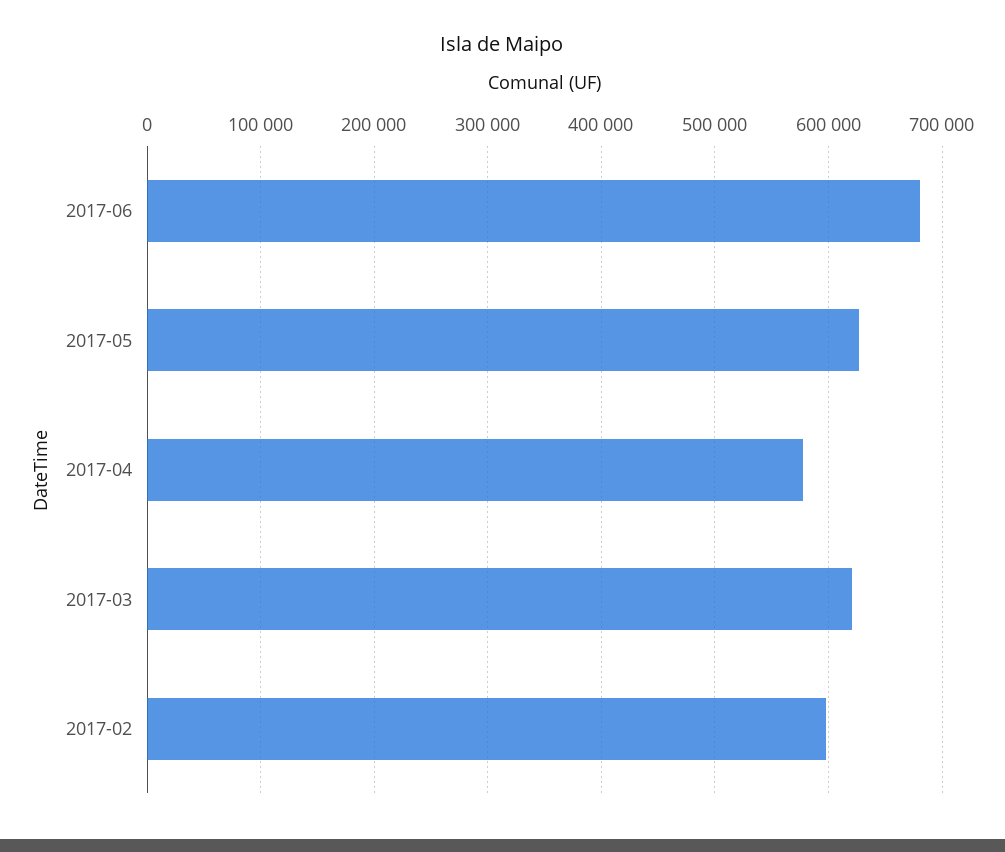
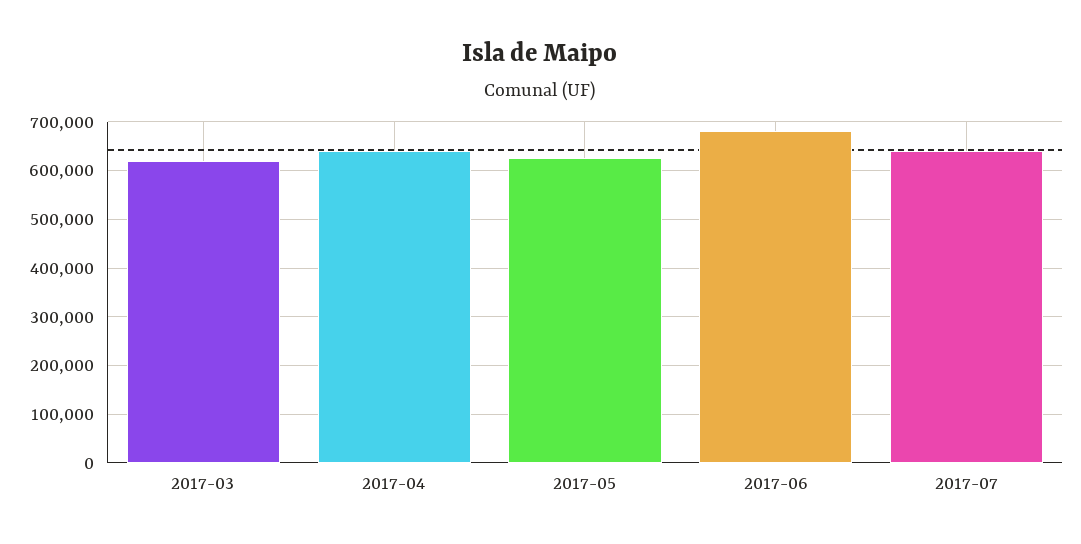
2017-04: 580000 -> 640000
2017-02: 600000 -> none
2017-07: none -> 640000

